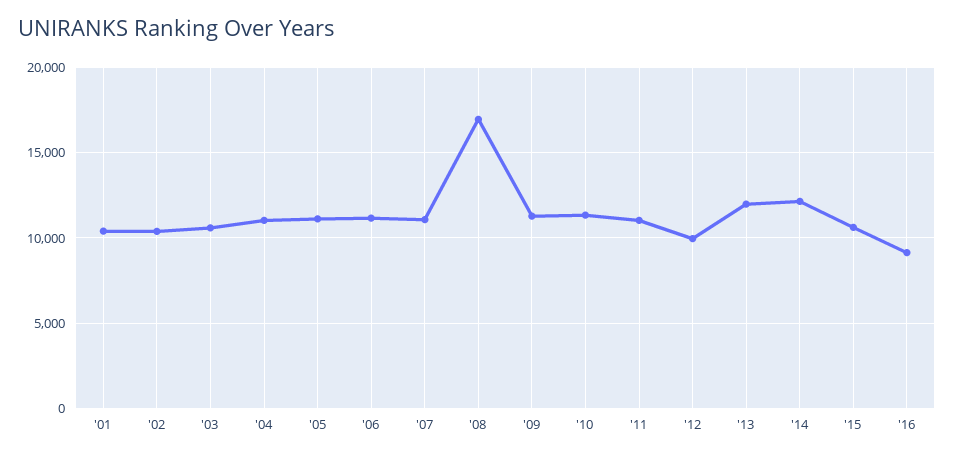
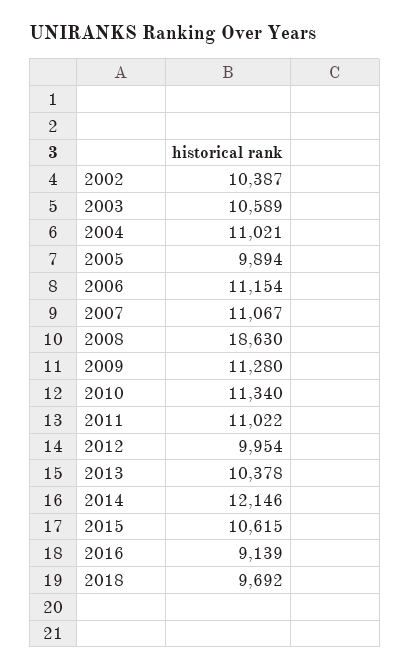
'01: 10500 -> none
'05: 11000 -> 9894
'08: 17000 -> 18630
'13: 12000 -> 10378
2018: none -> 9692

